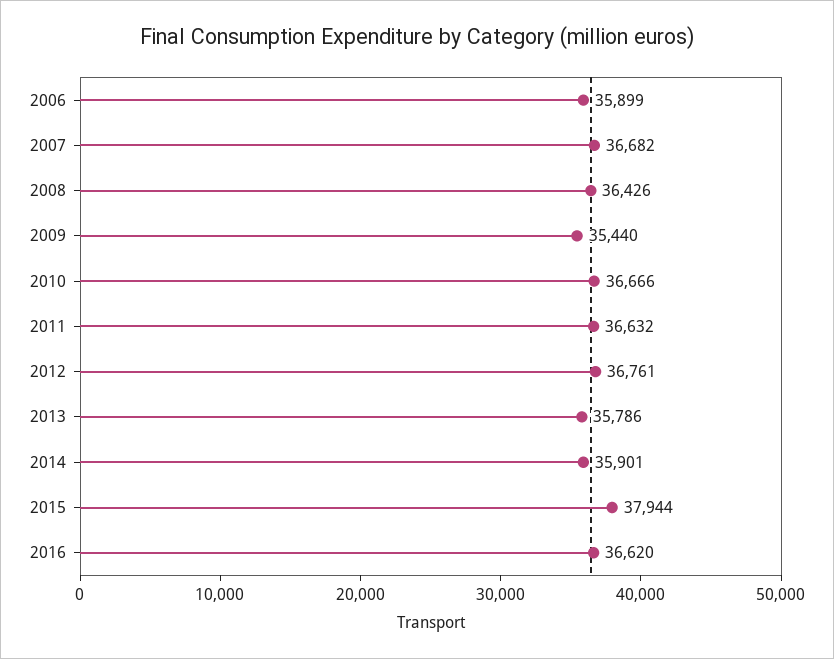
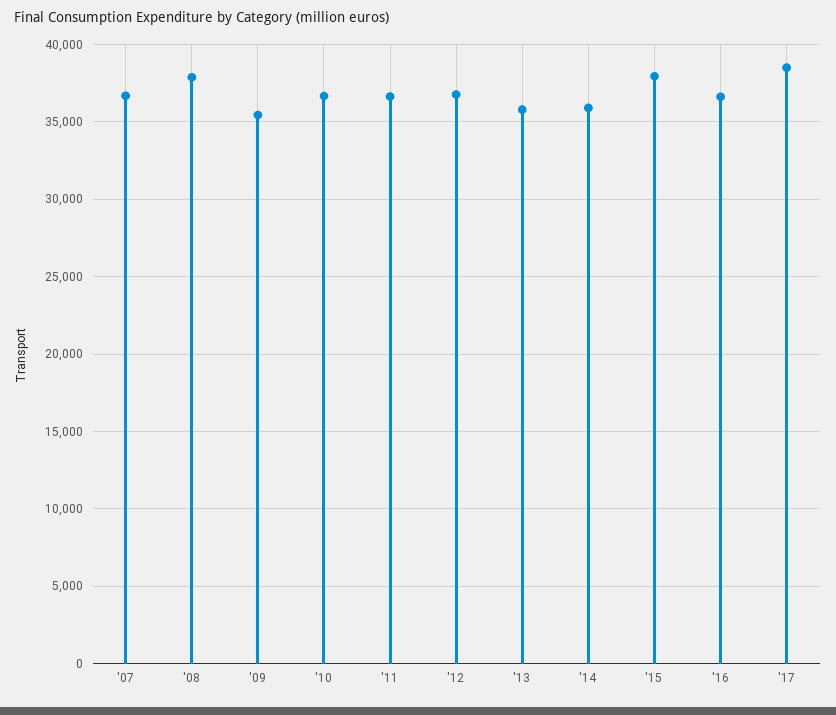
2006: 35899 -> none
2008: 36426 -> 38000
'17: none -> 38500

